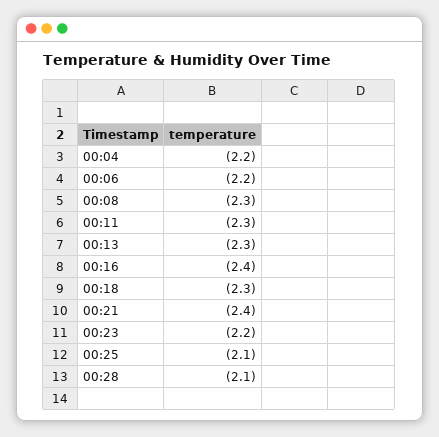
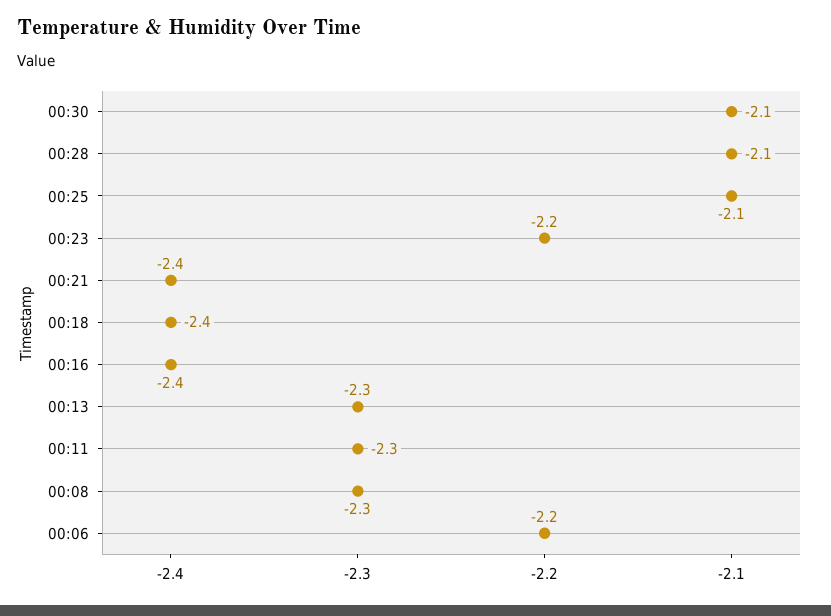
00:04: -2.2 -> none
00:18: -2.3 -> -2.4
00:30: none -> -2.1

